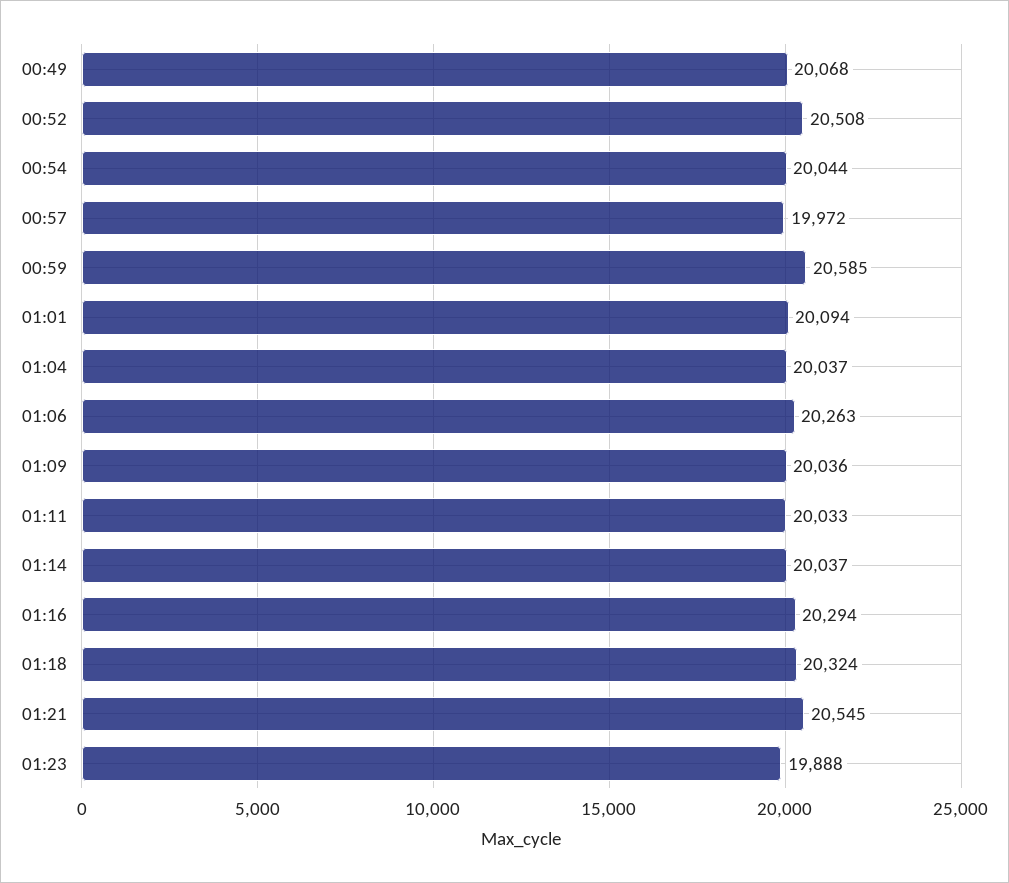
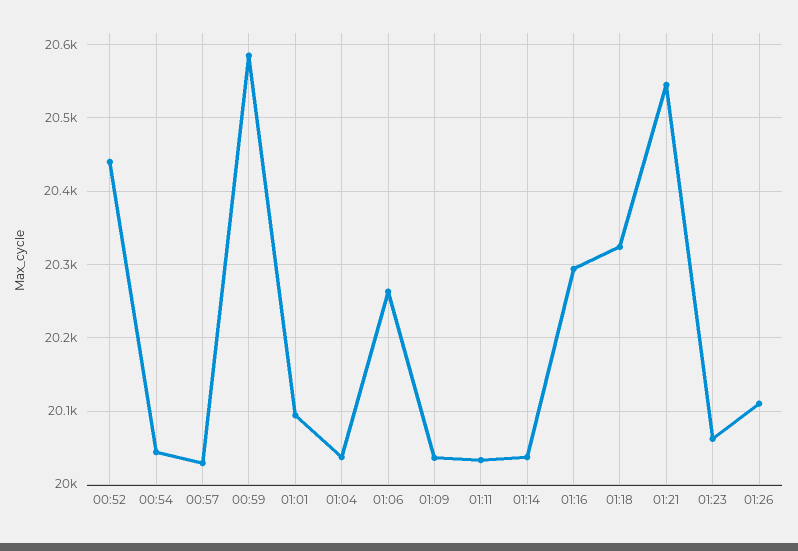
00:49: 20068 -> none
00:52: 20508 -> 20440
00:57: 19972 -> 20030
01:23: 19888 -> 20060
01:26: none -> 20110

